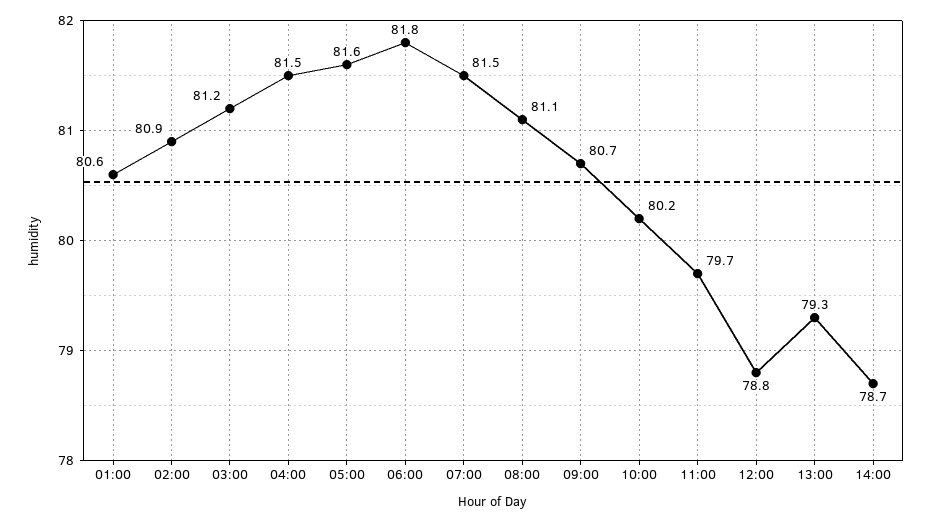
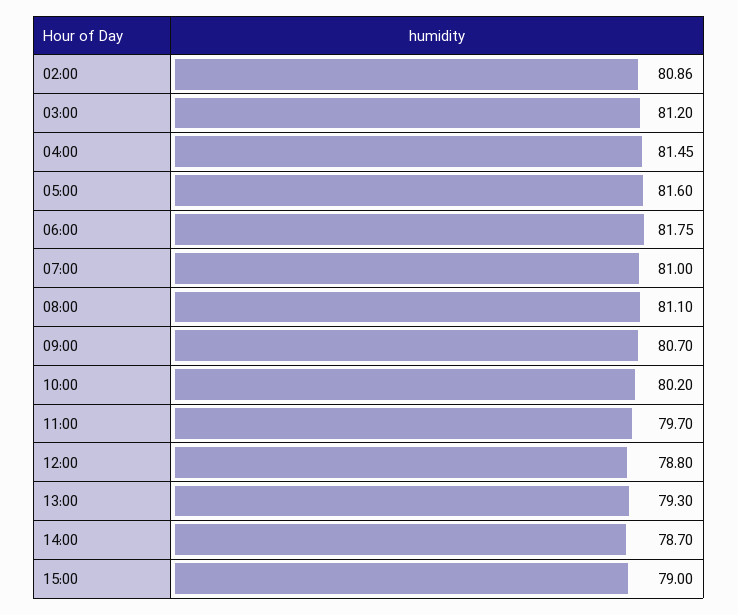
01:00: 80.6 -> none
07:00: 81.5 -> 81
15:00: none -> 79

